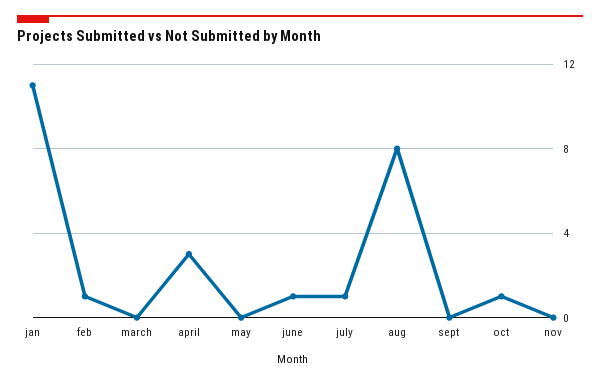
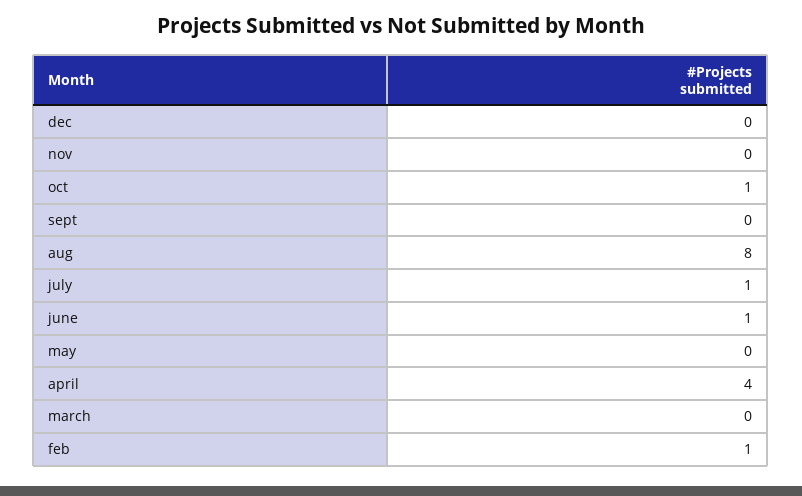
jan: 11 -> none
april: 3 -> 4
dec: none -> 0

